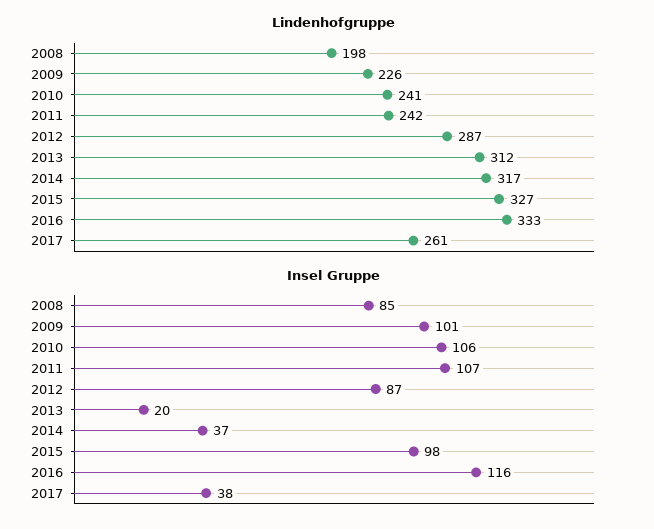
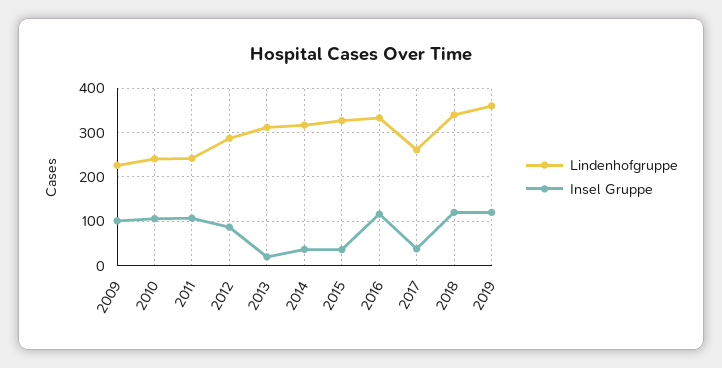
Lindenhofgruppe, 2008: 198 -> none
Insel Gruppe, 2008: 85 -> none
Insel Gruppe, 2015: 98 -> 40
Lindenhofgruppe, 2018: none -> 340
Insel Gruppe, 2018: none -> 120
Lindenhofgruppe, 2019: none -> 360
Insel Gruppe, 2019: none -> 120

